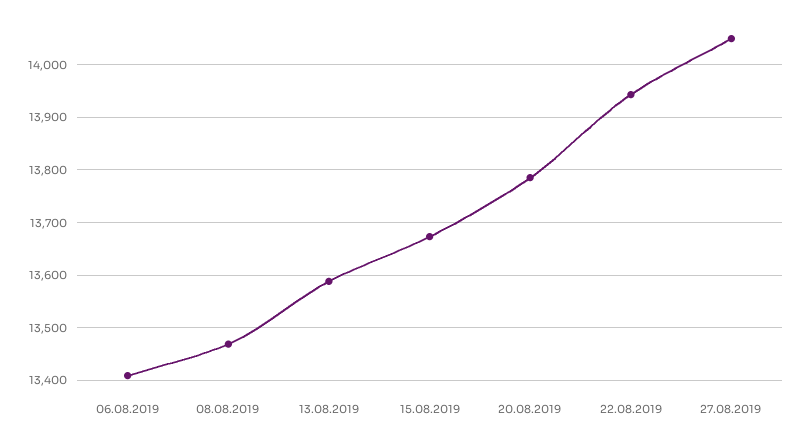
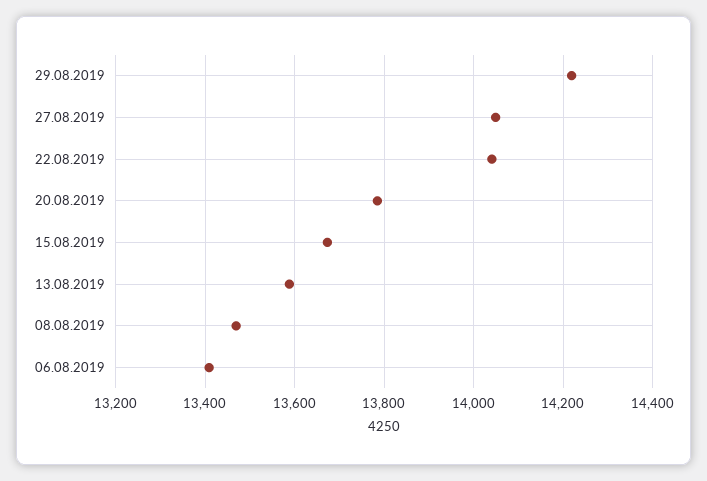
22.08.2019: 13940 -> 14040
29.08.2019: none -> 14220

